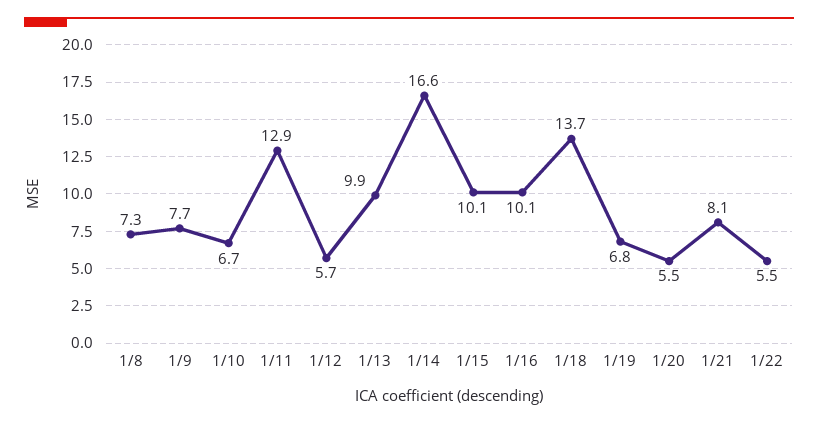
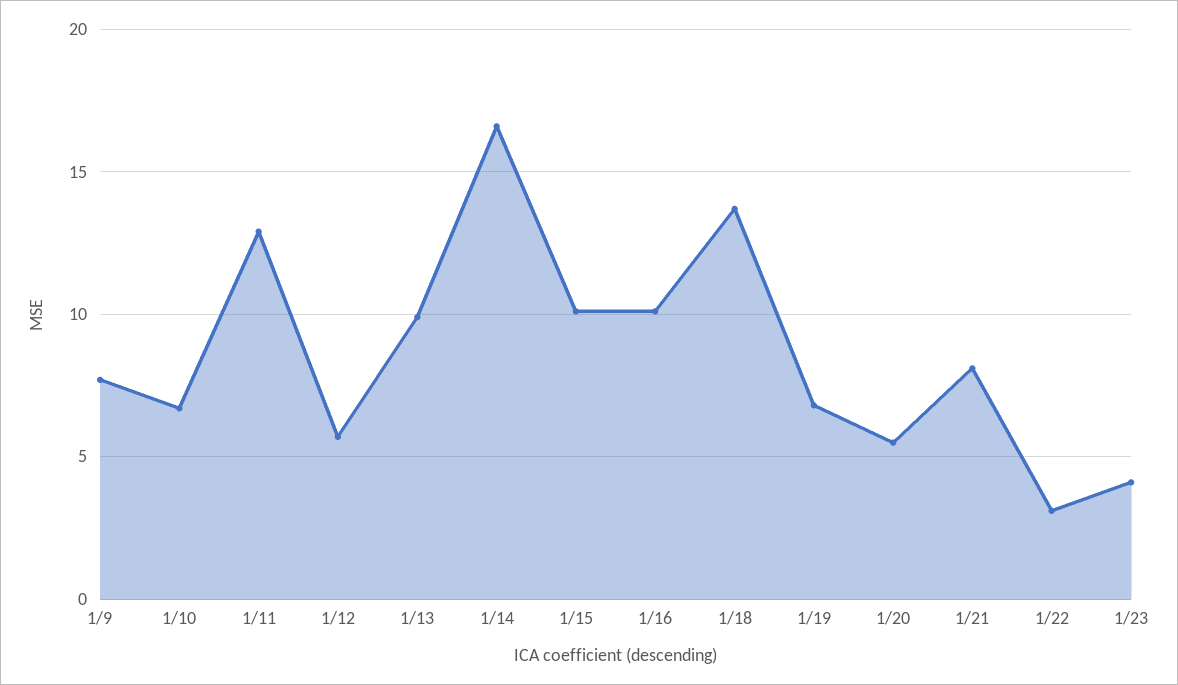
1/8: 7.3 -> none
1/22: 5.5 -> 3
1/23: none -> 4

